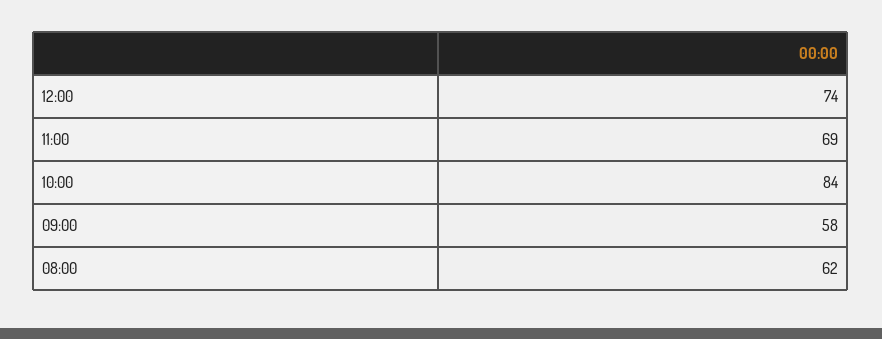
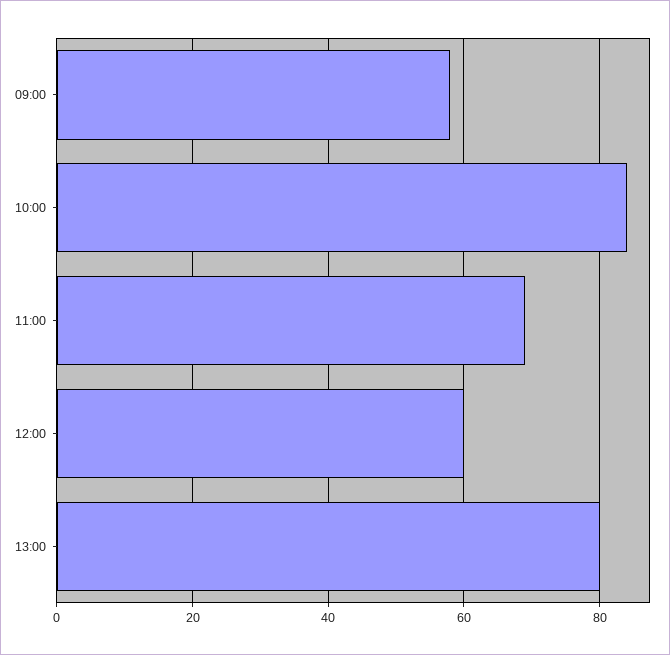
12:00: 74 -> 60
08:00: 62 -> none
13:00: none -> 80

